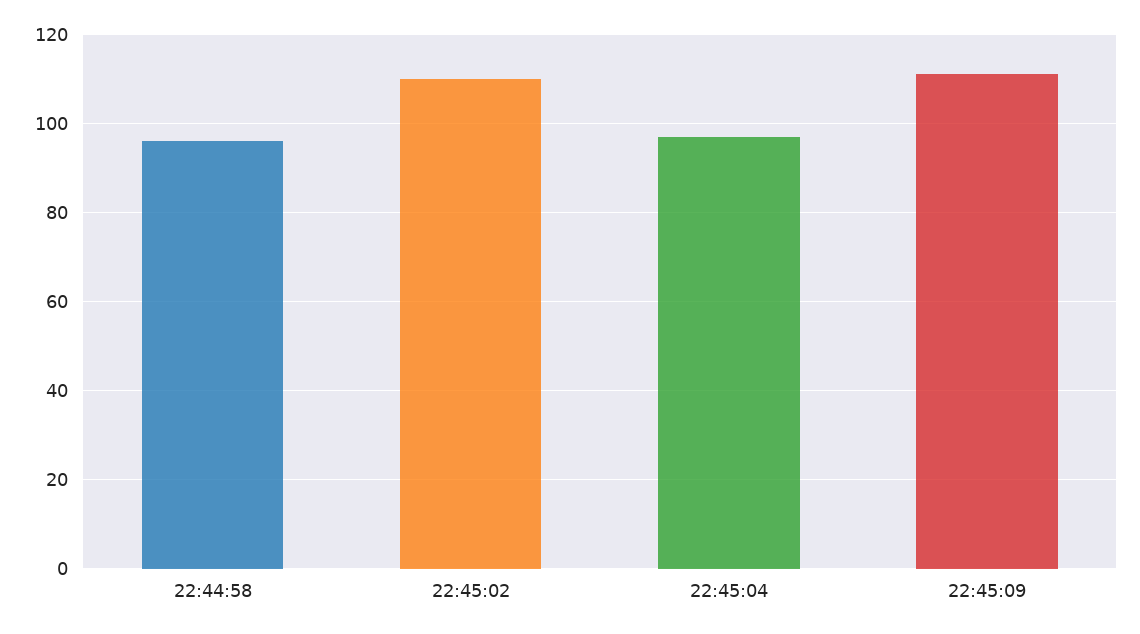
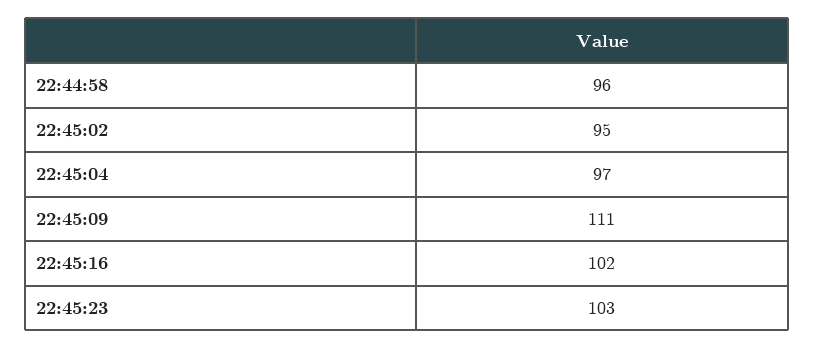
22:45:02: 110 -> 95
22:45:16: none -> 102
22:45:23: none -> 103

